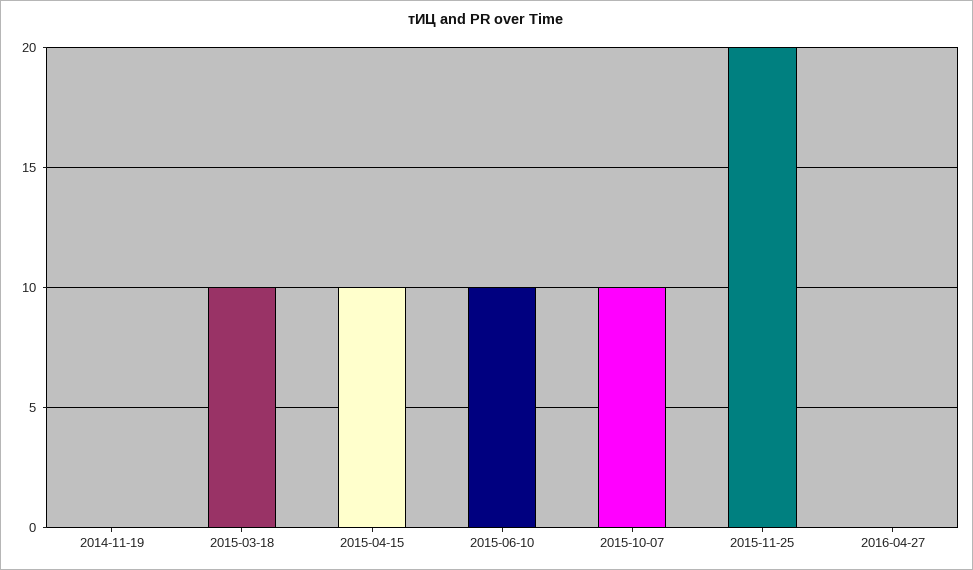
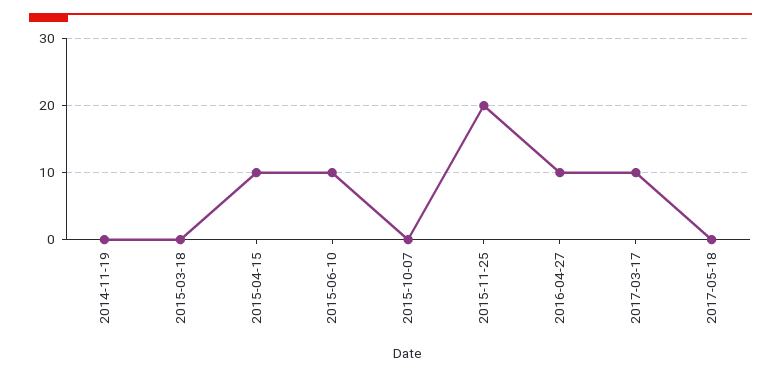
2015-03-18: 10 -> 0
2015-10-07: 10 -> 0
2016-04-27: 0 -> 10
2017-03-17: none -> 10
2017-05-18: none -> 0

